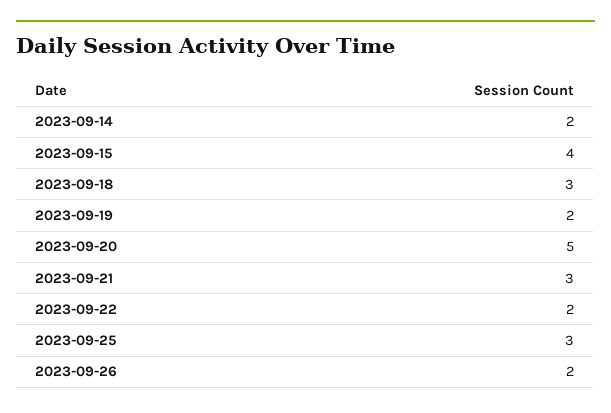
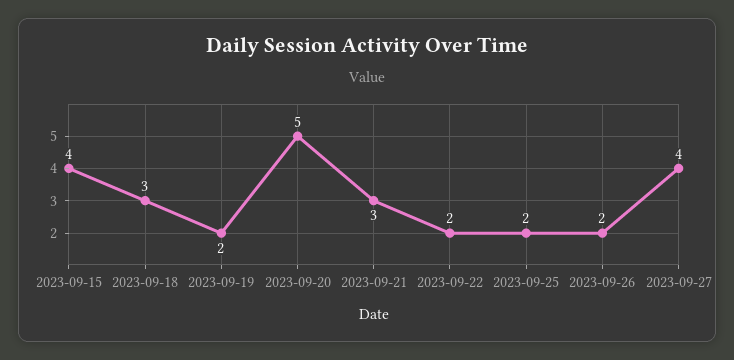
2023-09-14: 2 -> none
2023-09-25: 3 -> 2
2023-09-27: none -> 4

